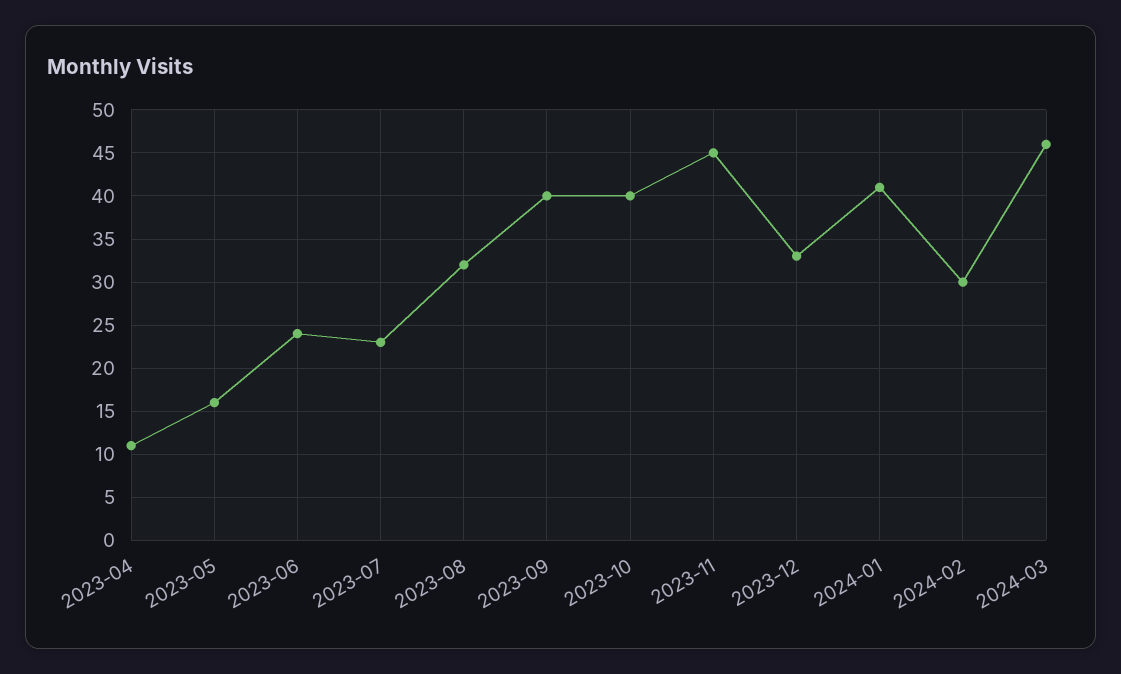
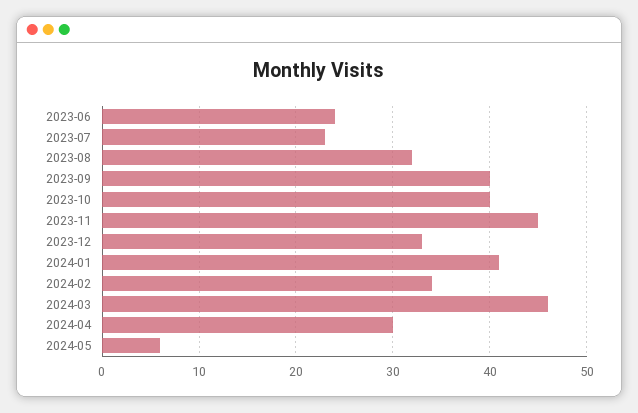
2023-04: 11 -> none
2023-05: 16 -> none
2024-02: 30 -> 34
2024-04: none -> 30
2024-05: none -> 6

